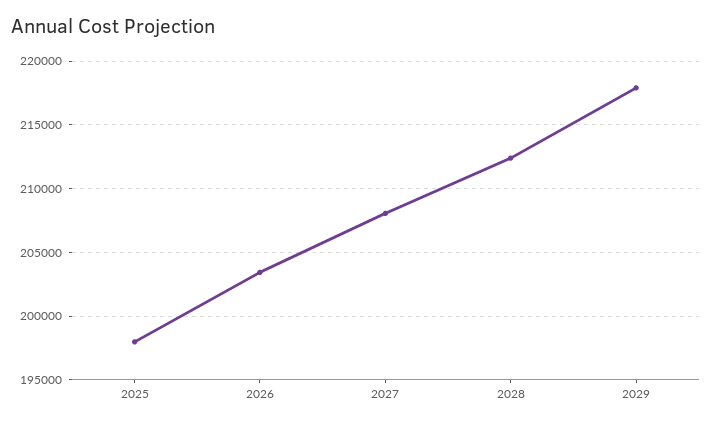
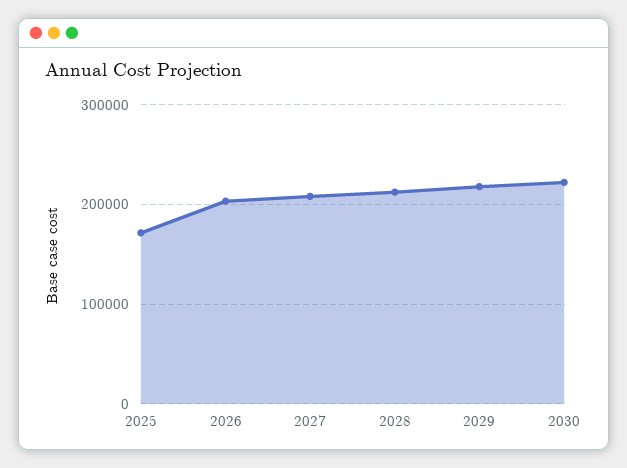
2025: 198000 -> 170000
2030: none -> 220000

